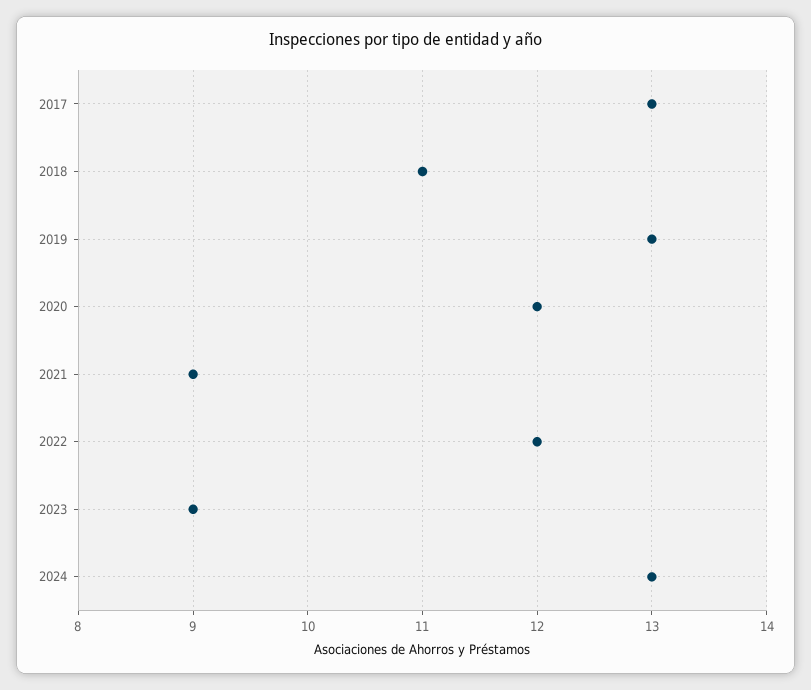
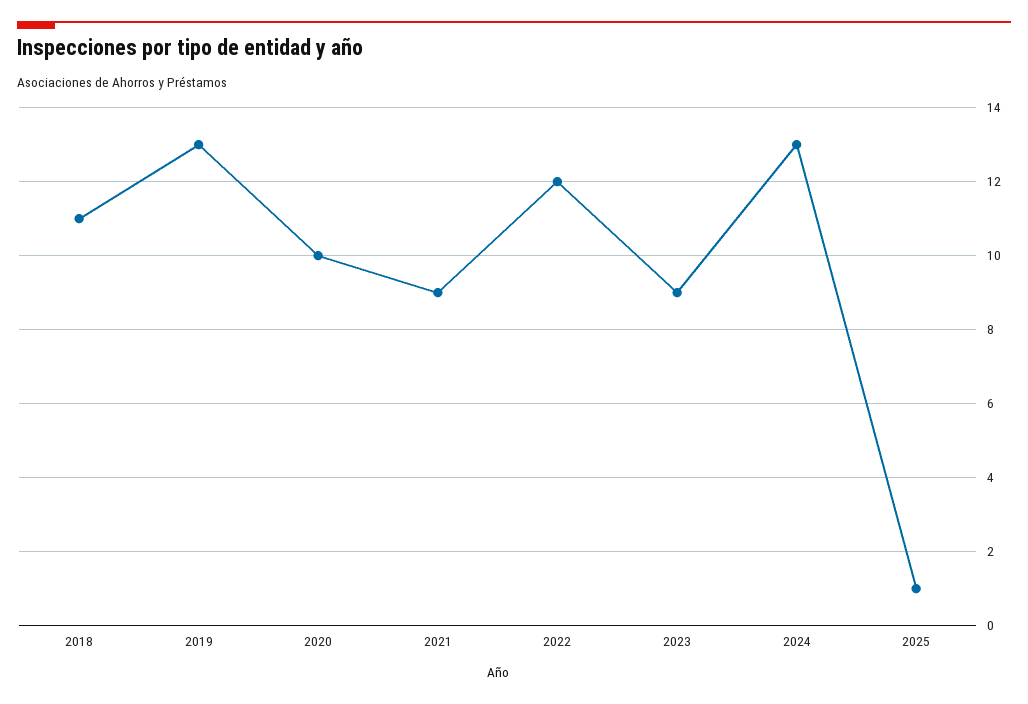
2017: 13 -> none
2020: 12 -> 10
2025: none -> 1

